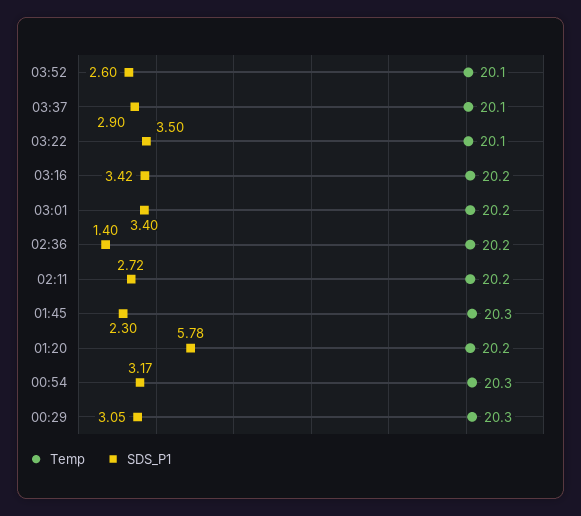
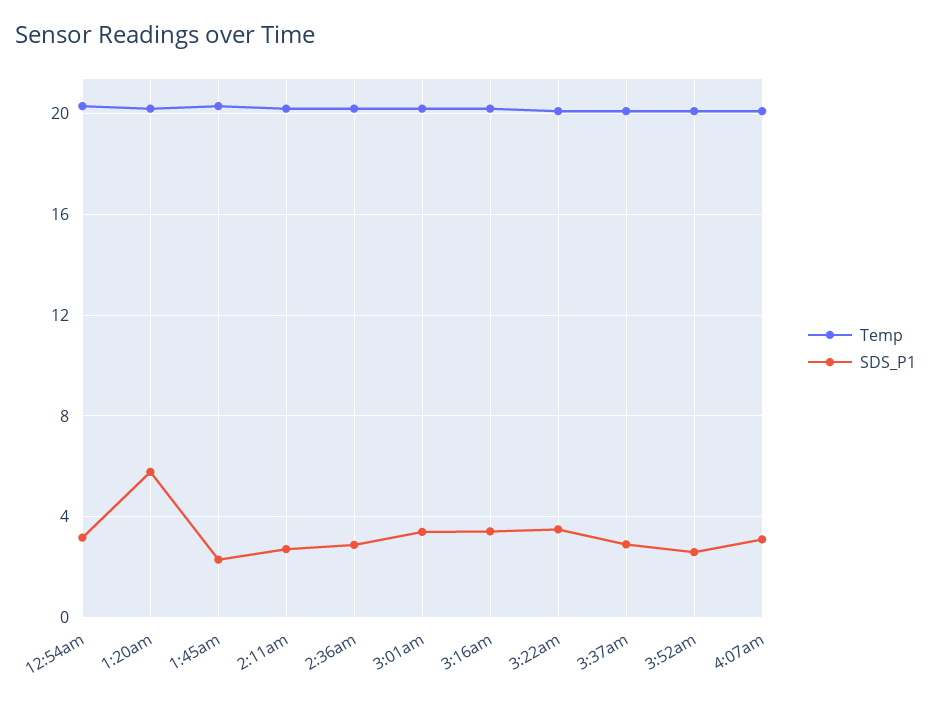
SDS_P1, 02:36: 1.4 -> 3
Temp, 00:29: 20.3 -> none
SDS_P1, 00:29: 3.05 -> none
Temp, 4:07am: none -> 20
SDS_P1, 4:07am: none -> 3

